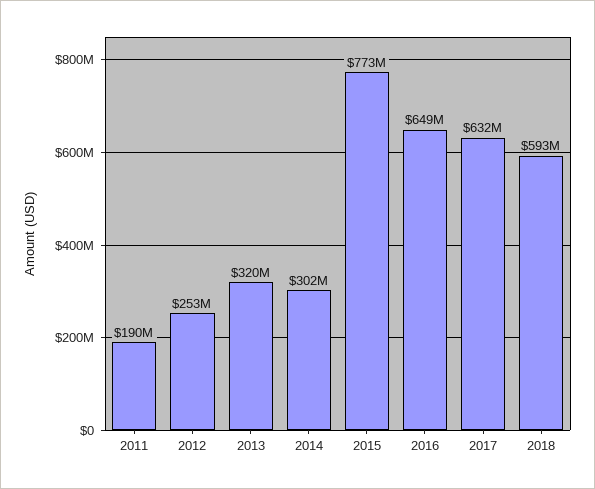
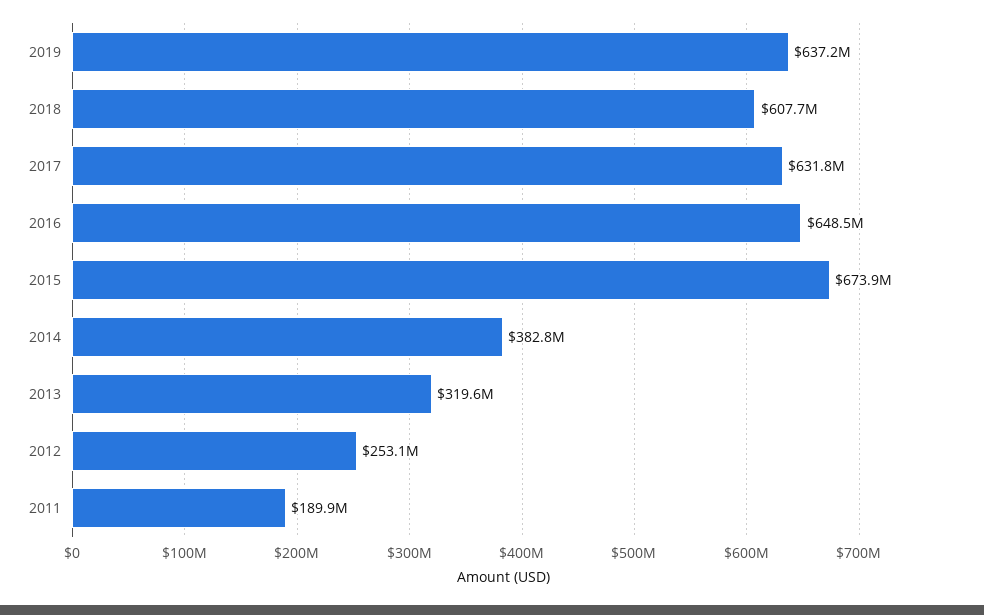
2014: 302000000 -> 382800000
2015: 773000000 -> 673900000
2018: 593000000 -> 607700000
2019: none -> 637200000

